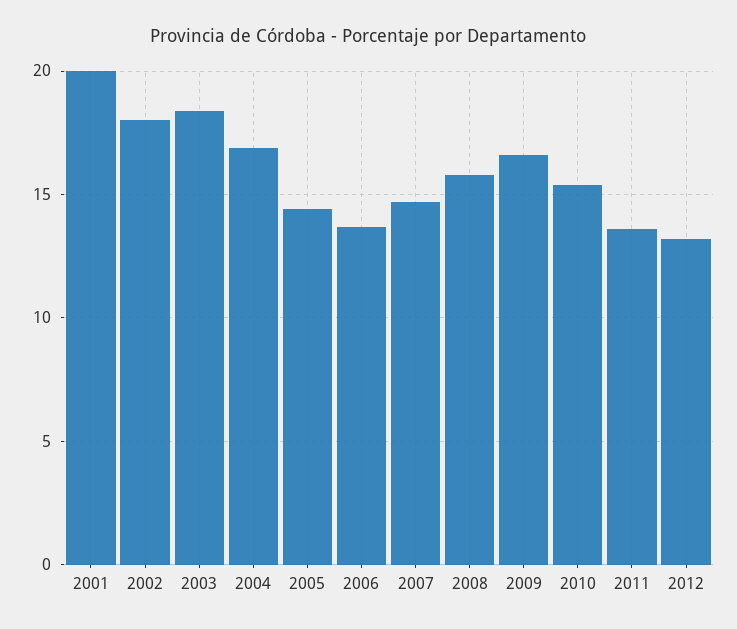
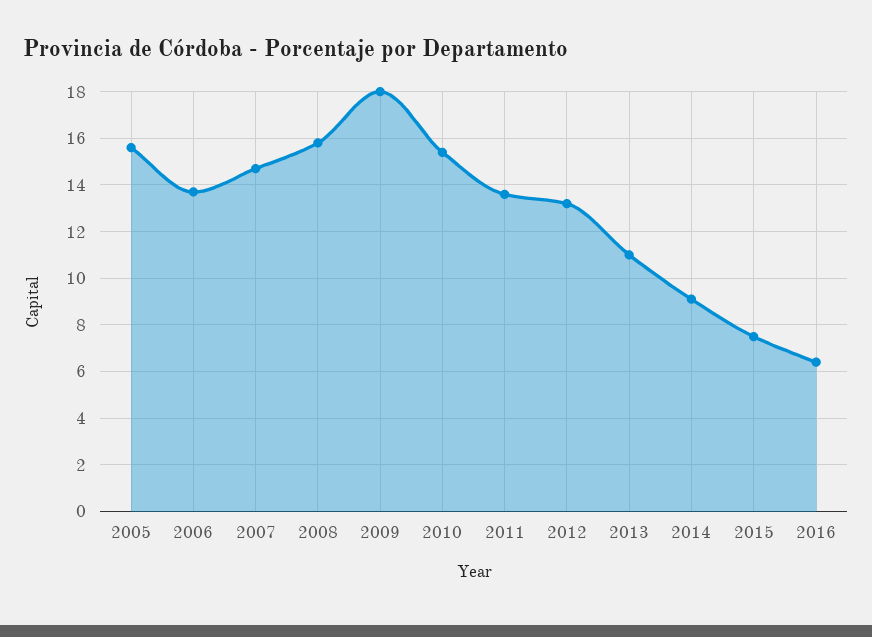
2001: 20 -> none
2002: 18 -> none
2003: 18.5 -> none
2004: 17 -> none
2005: 14.5 -> 15.5
2009: 16.5 -> 18
2013: none -> 11
2014: none -> 9
2015: none -> 7.5
2016: none -> 6.5

